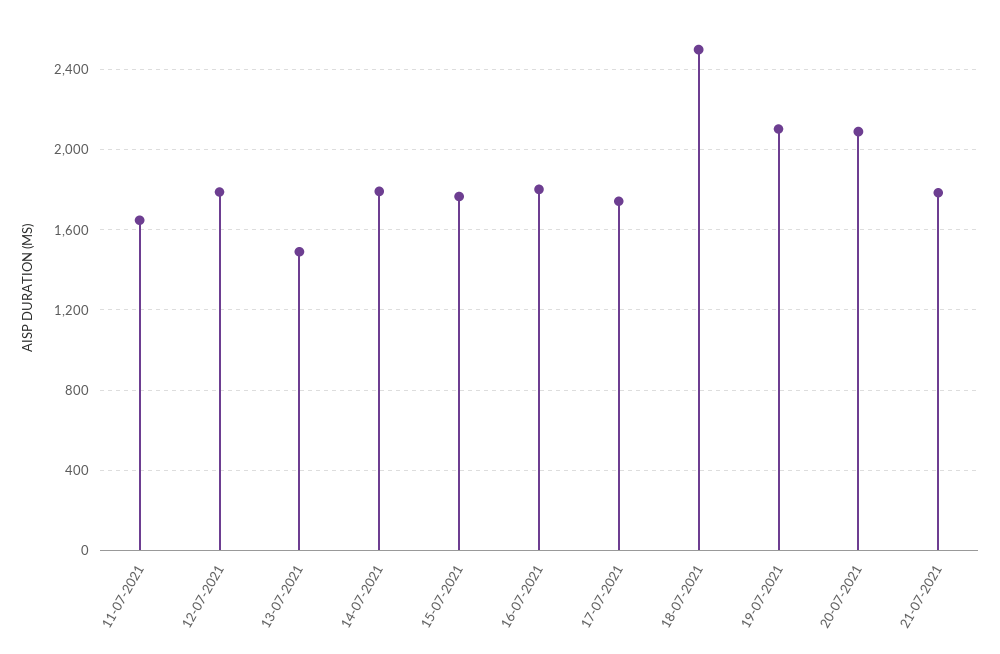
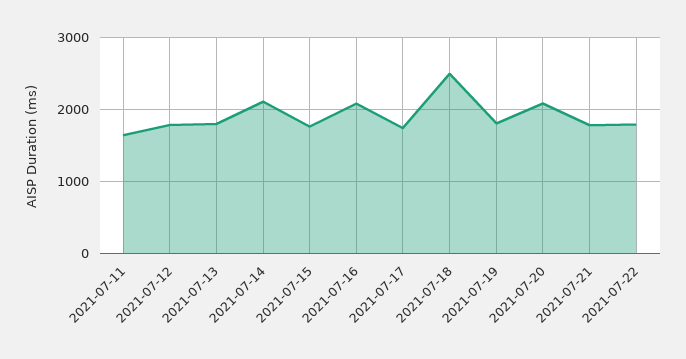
13-07-2021: 1500 -> 1800
14-07-2021: 1800 -> 2100
16-07-2021: 1800 -> 2100
19-07-2021: 2100 -> 1800
2021-07-22: none -> 1800

